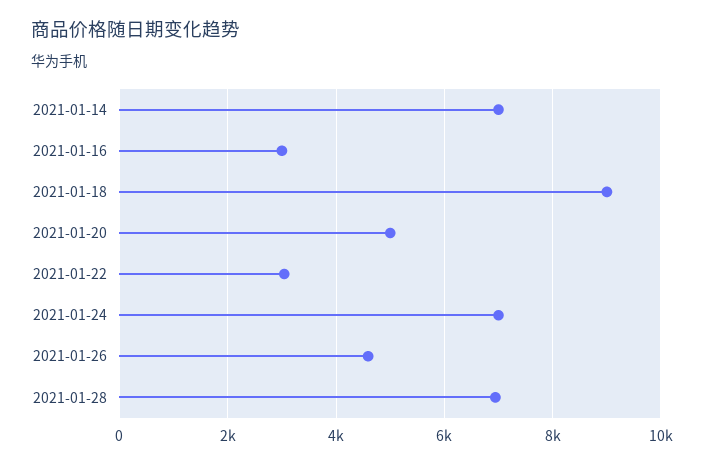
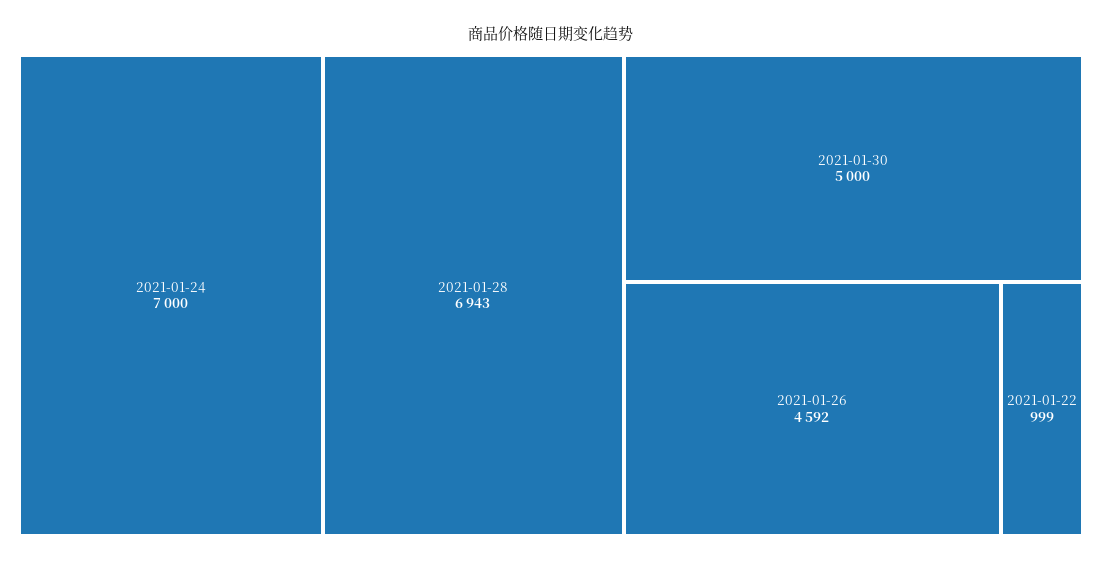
2021-01-14: 7000 -> none
2021-01-16: 3000 -> none
2021-01-18: 9000 -> none
2021-01-20: 5000 -> none
2021-01-22: 3000 -> 999
2021-01-30: none -> 5000

